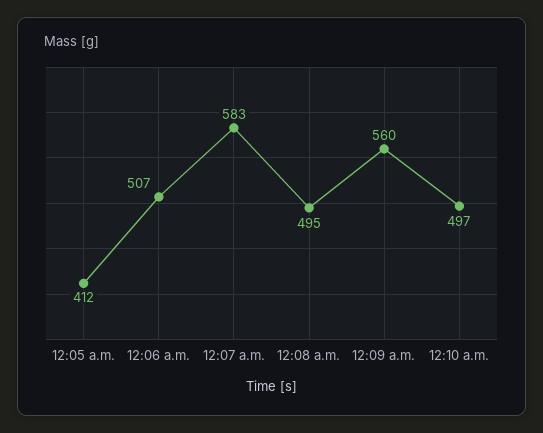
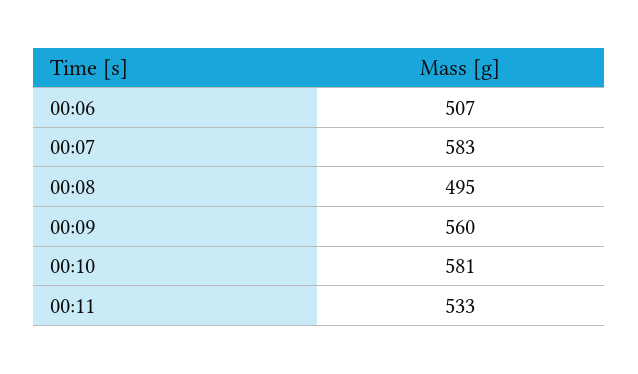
12:05 a.m.: 412 -> none
12:10 a.m.: 497 -> 581
00:11: none -> 533

